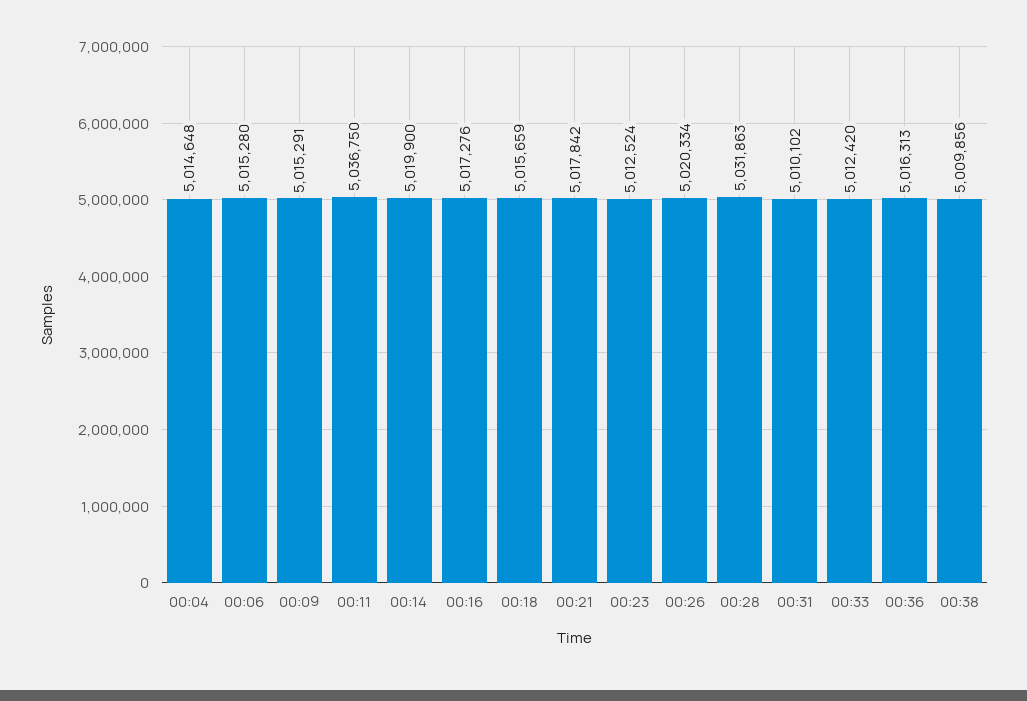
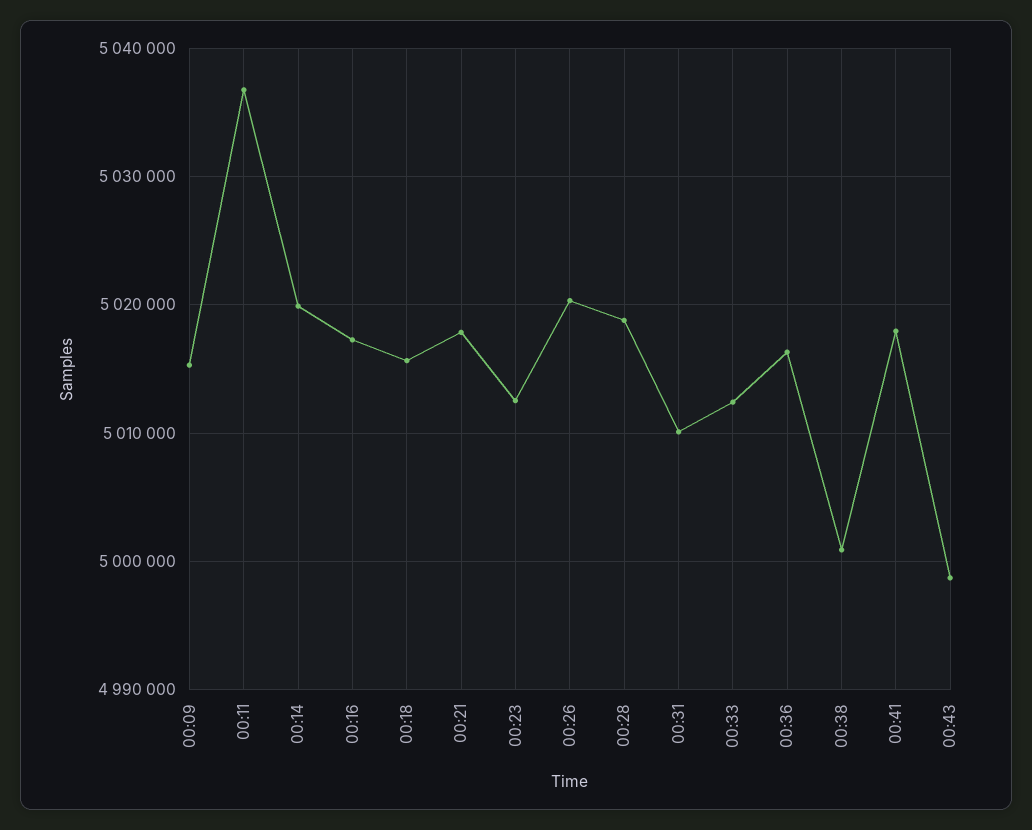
00:04: 5014648 -> none
00:06: 5015280 -> none
00:28: 5031863 -> 5019000
00:38: 5009856 -> 5001000
00:41: none -> 5018000
00:43: none -> 4999000

